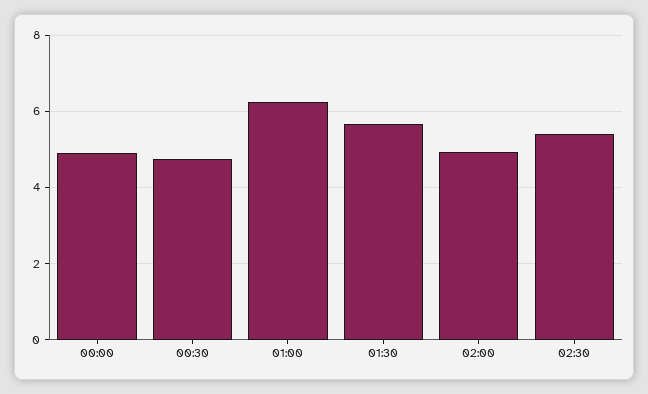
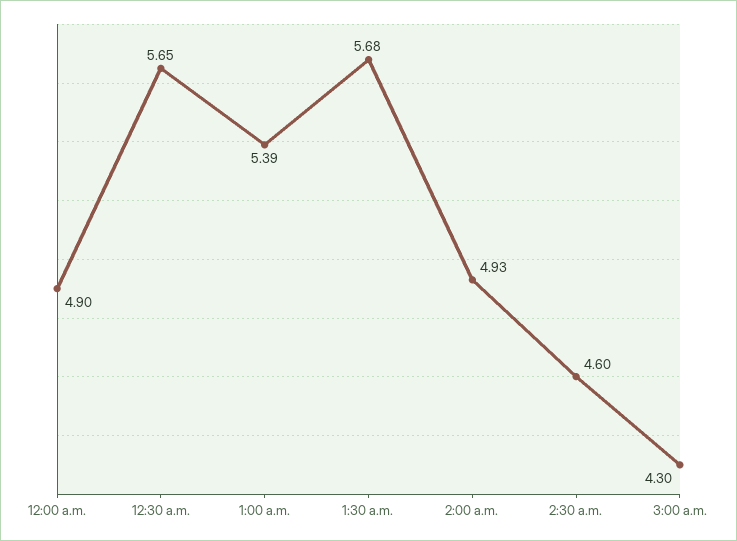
00:30: 4.8 -> 5.65
01:00: 6.2 -> 5.39
02:30: 5.4 -> 4.6
3:00 a.m.: none -> 4.3

